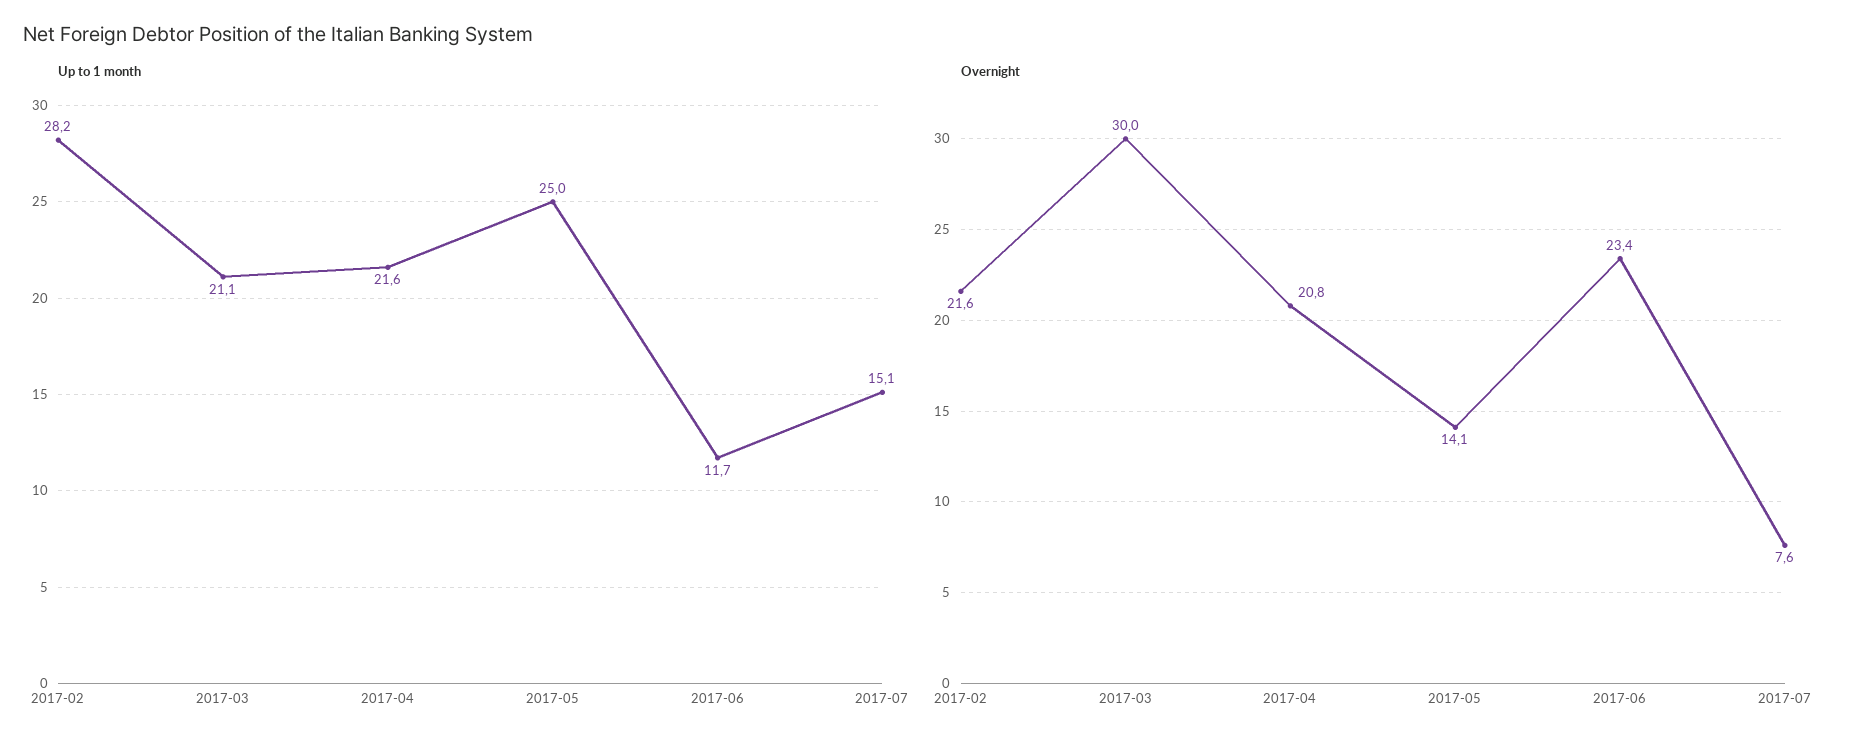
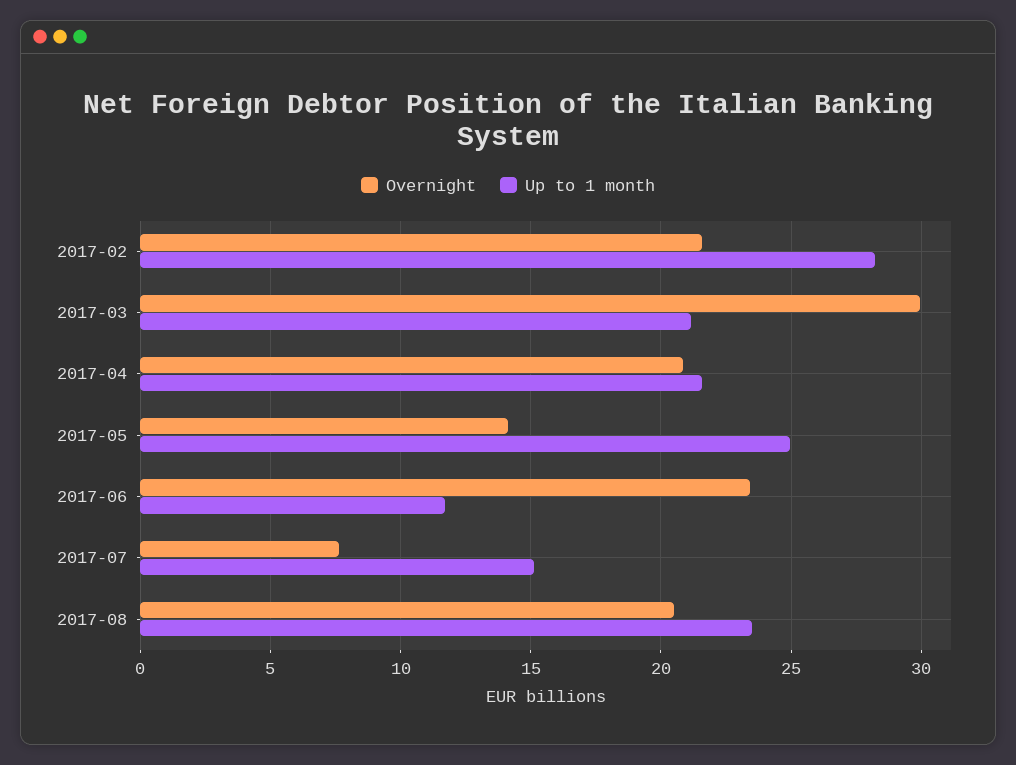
Overnight, 2017-08: none -> 20.5
Up to 1 month, 2017-08: none -> 23.5

